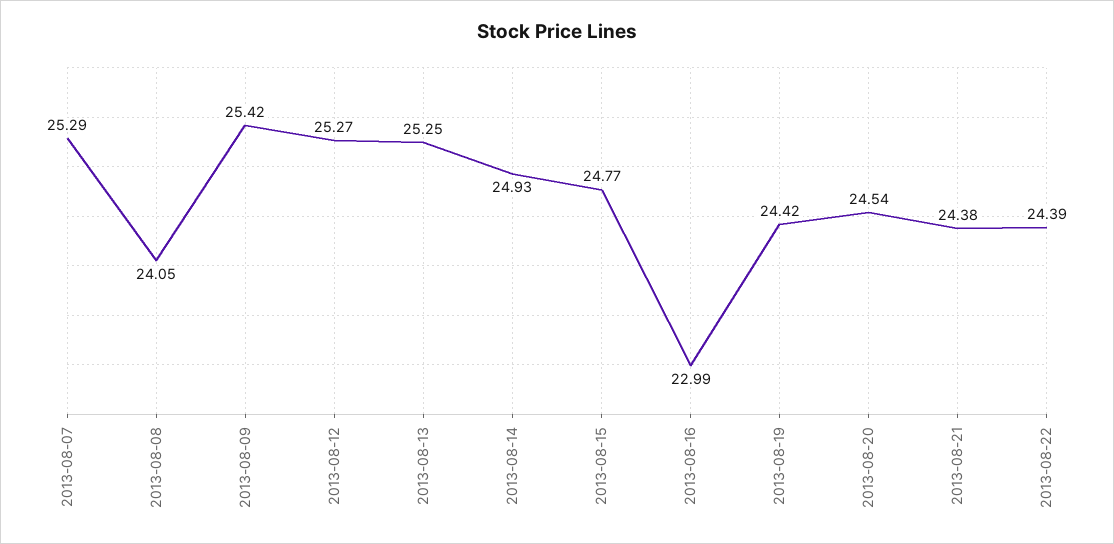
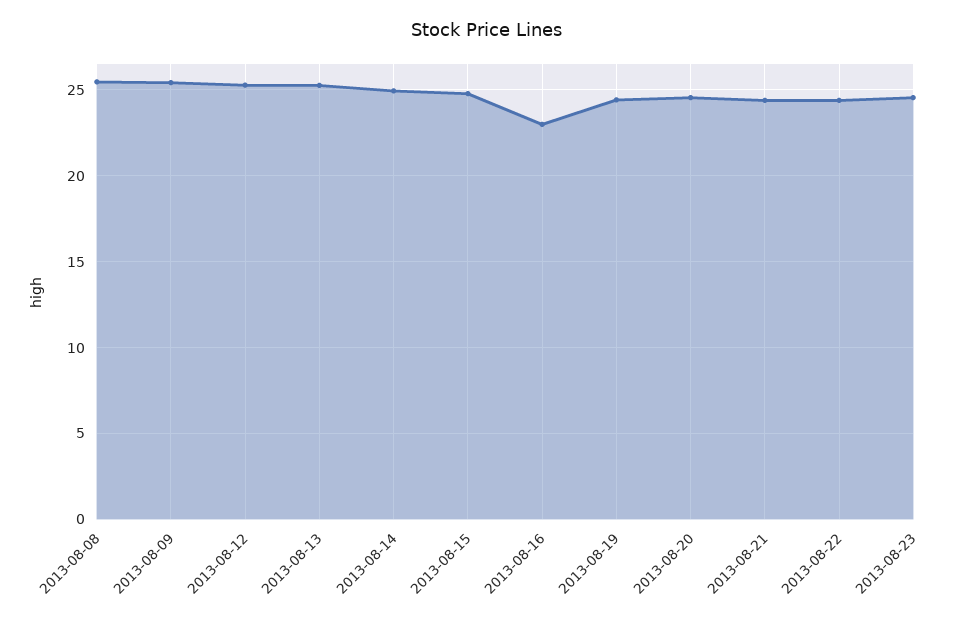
2013-08-07: 25.29 -> none
2013-08-08: 24.05 -> 25.5
2013-08-23: none -> 24.5

